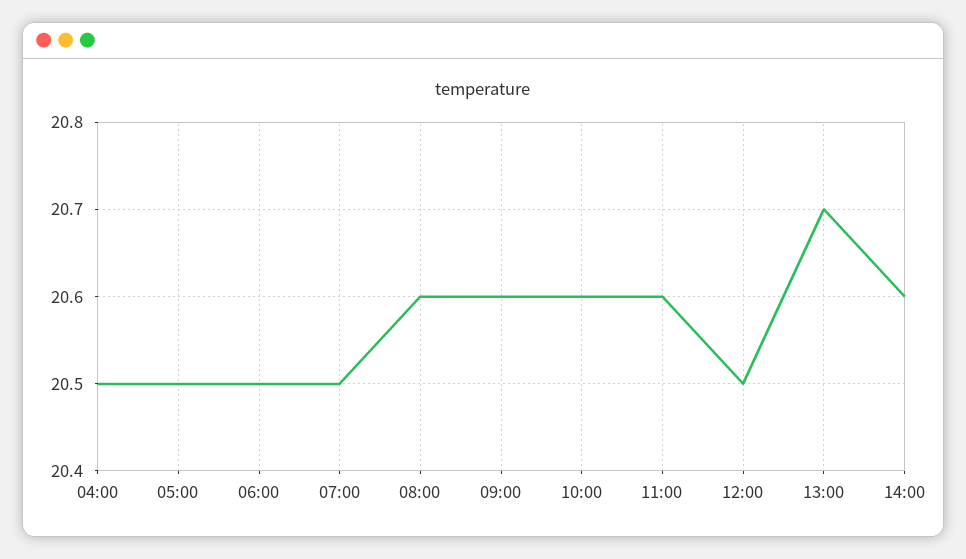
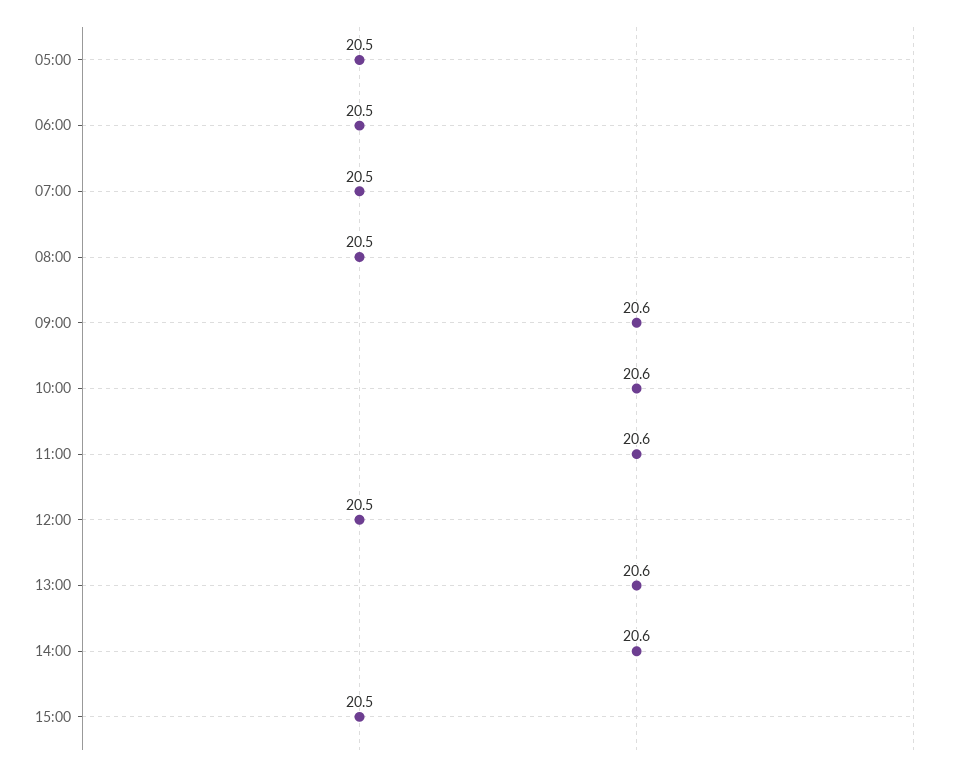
04:00: 20.5 -> none
08:00: 20.6 -> 20.5
13:00: 20.7 -> 20.6
15:00: none -> 20.5

